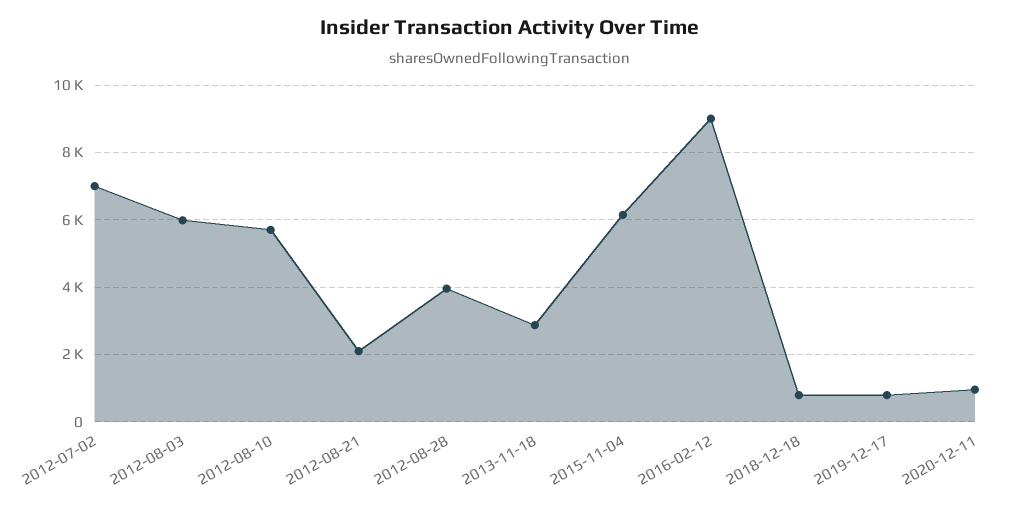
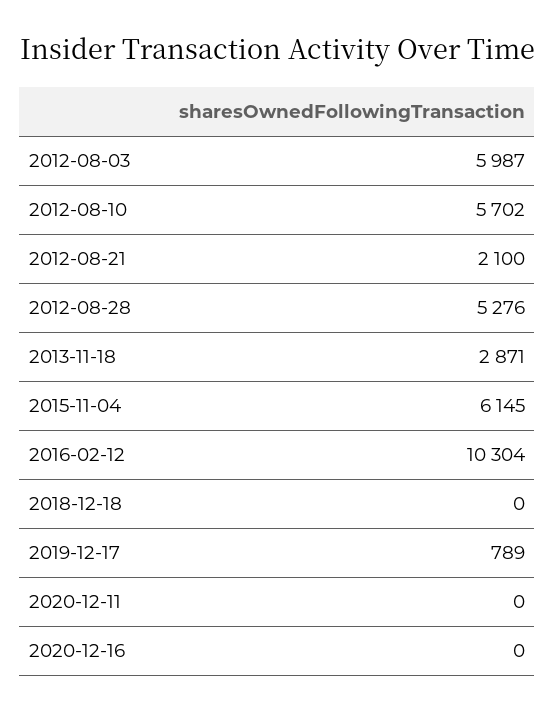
2012-07-02: 7000 -> none
2012-08-28: 4000 -> 5276
2016-02-12: 9000 -> 10304
2018-12-18: 800 -> 0
2020-12-11: 1000 -> 0
2020-12-16: none -> 0

